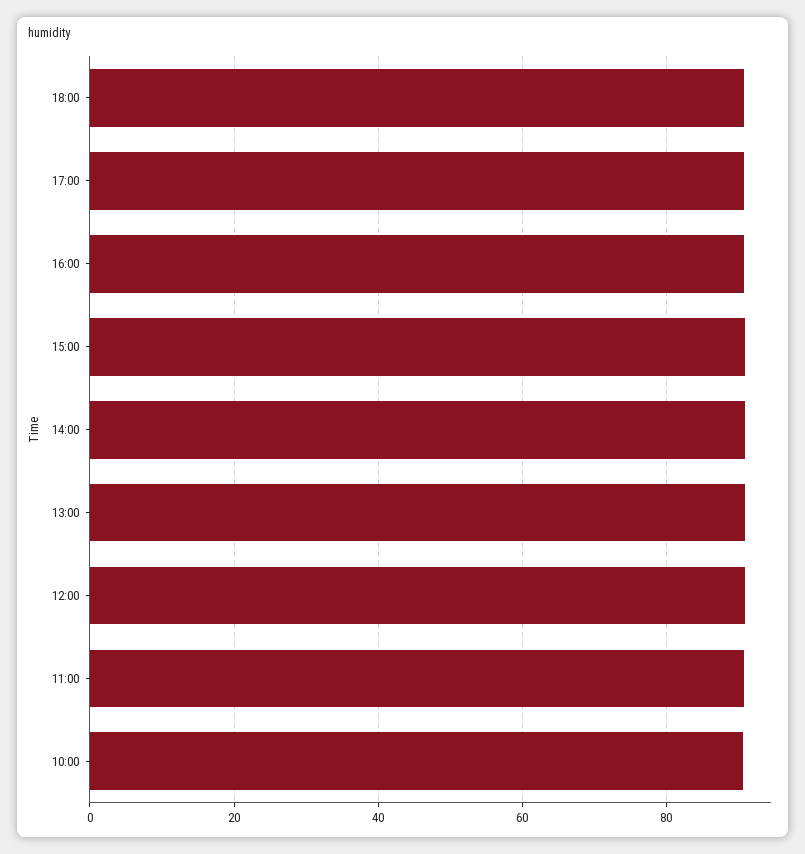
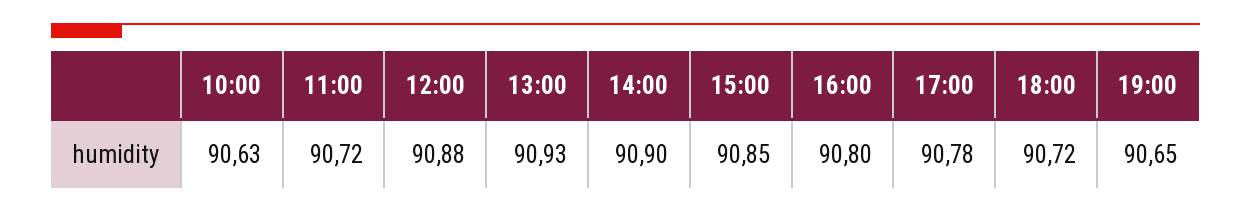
19:00: none -> 90.65

